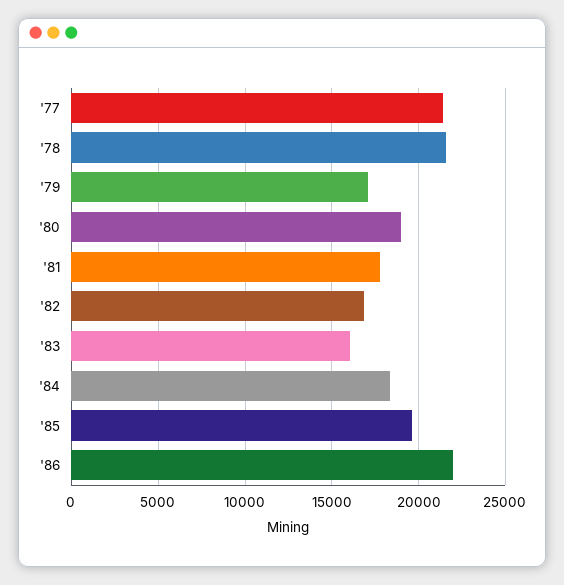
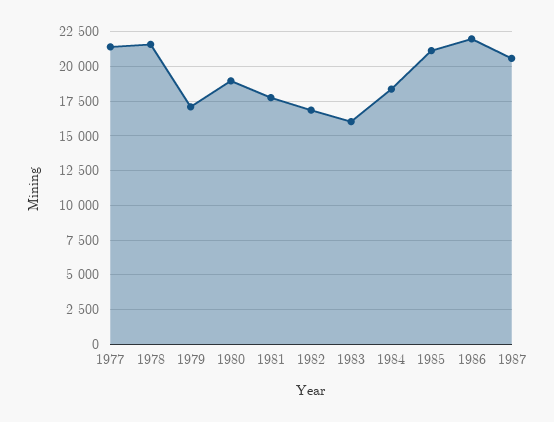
'85: 19500 -> 21000
1987: none -> 20500

